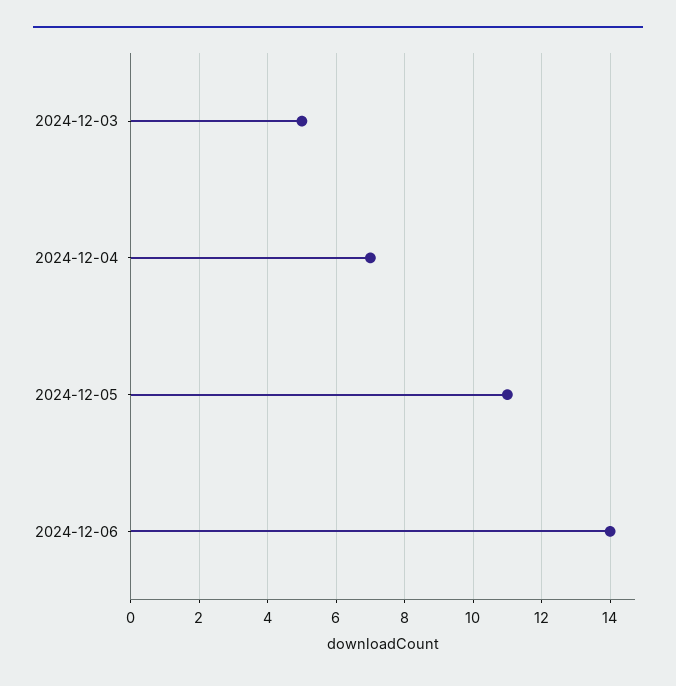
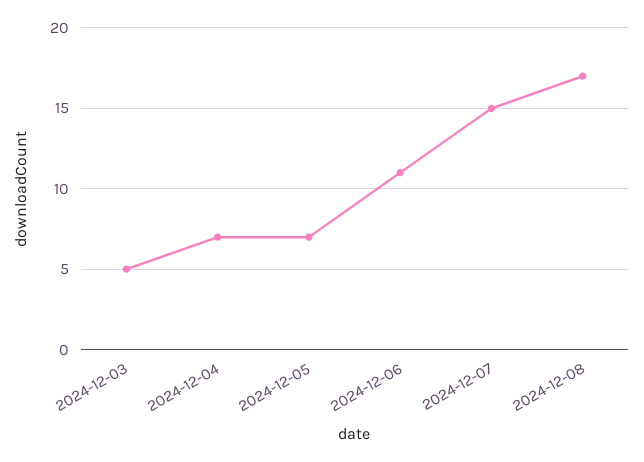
2024-12-05: 11 -> 7
2024-12-06: 14 -> 11
2024-12-07: none -> 15
2024-12-08: none -> 17

